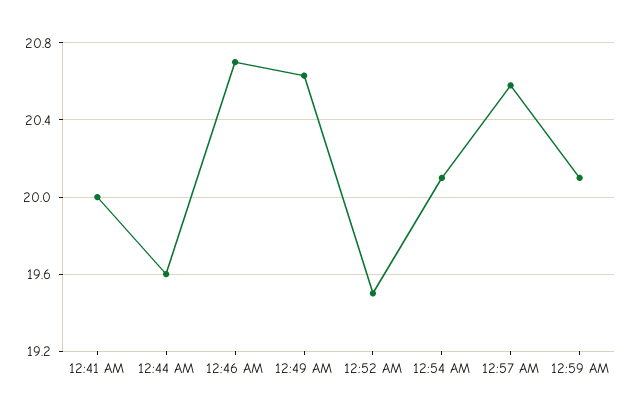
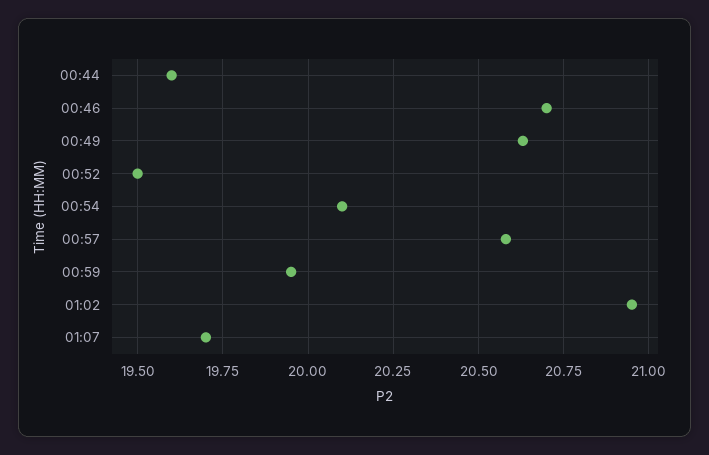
12:41 AM: 20 -> none
12:59 AM: 20.1 -> 19.95
01:02: none -> 20.95
01:07: none -> 19.7

